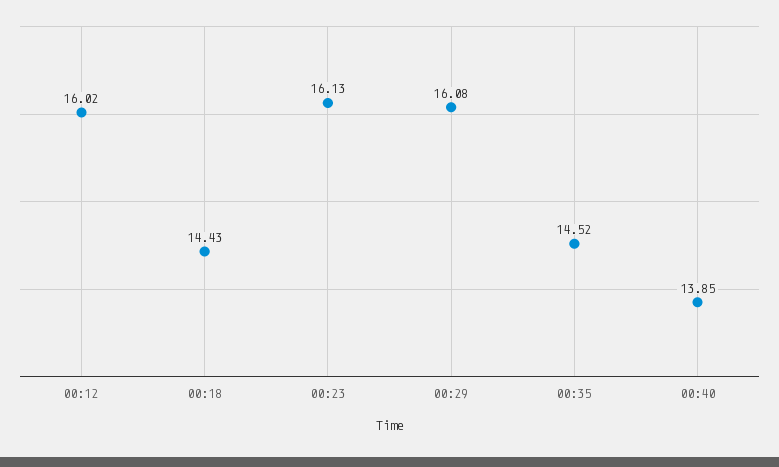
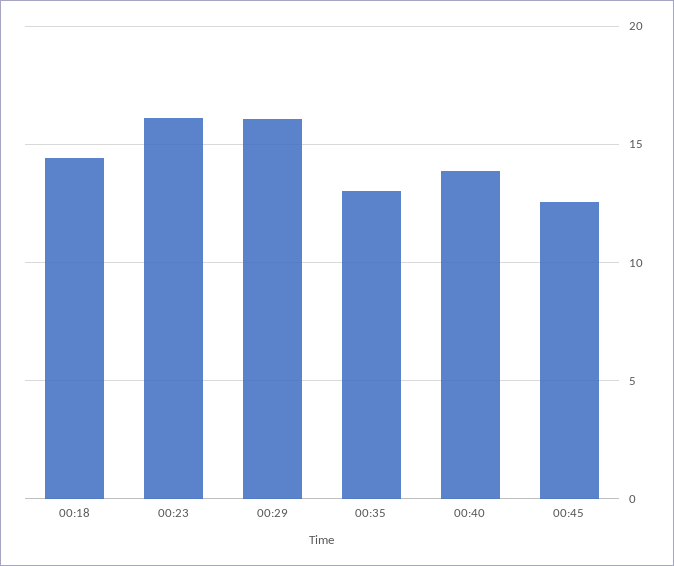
00:12: 16.02 -> none
00:35: 14.52 -> 13
00:45: none -> 12.5

